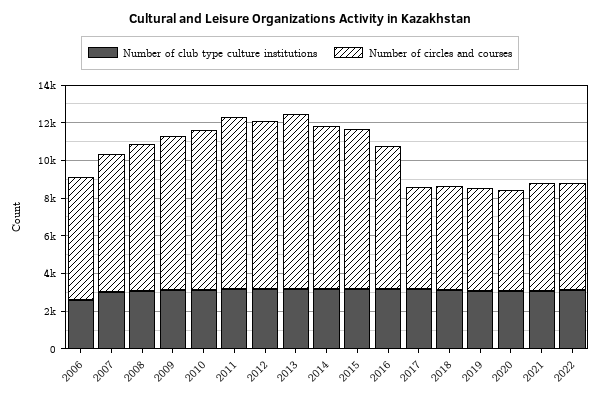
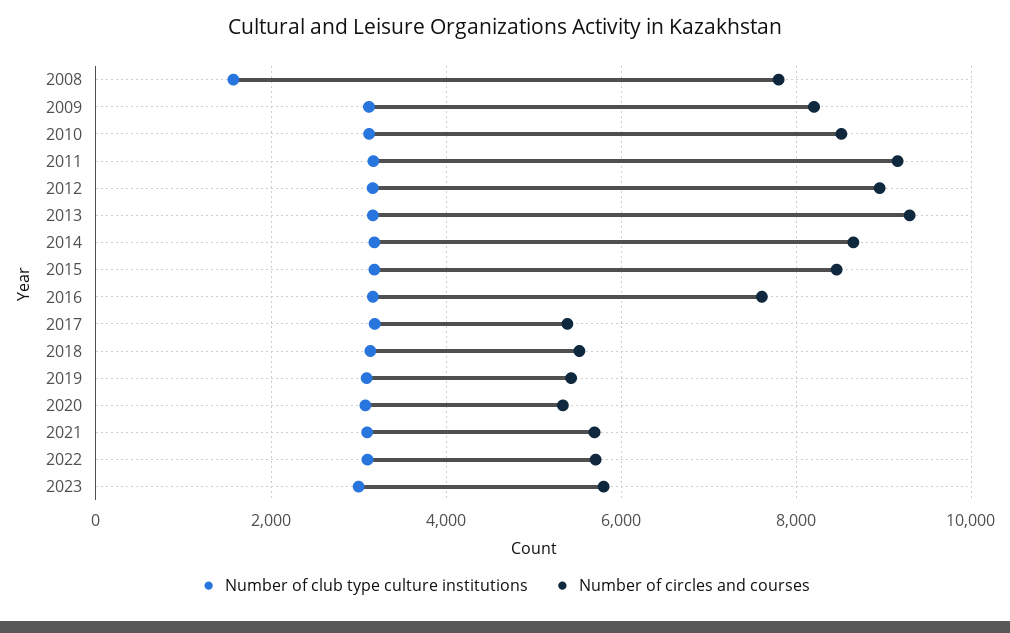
Number of club type culture institutions, 2006: 2500 -> none
Number of circles and courses, 2006: 6500 -> none
Number of club type culture institutions, 2007: 3000 -> none
Number of circles and courses, 2007: 7500 -> none
Number of club type culture institutions, 2008: 3000 -> 1600
Number of club type culture institutions, 2023: none -> 3000
Number of circles and courses, 2023: none -> 5800

